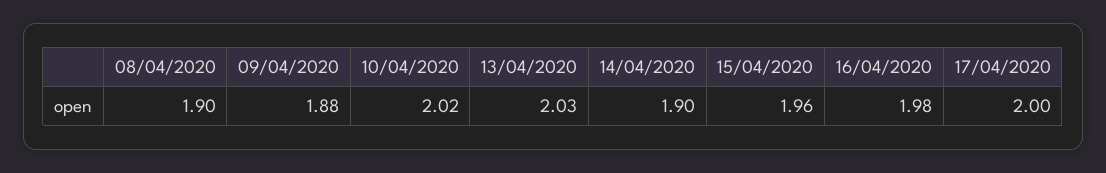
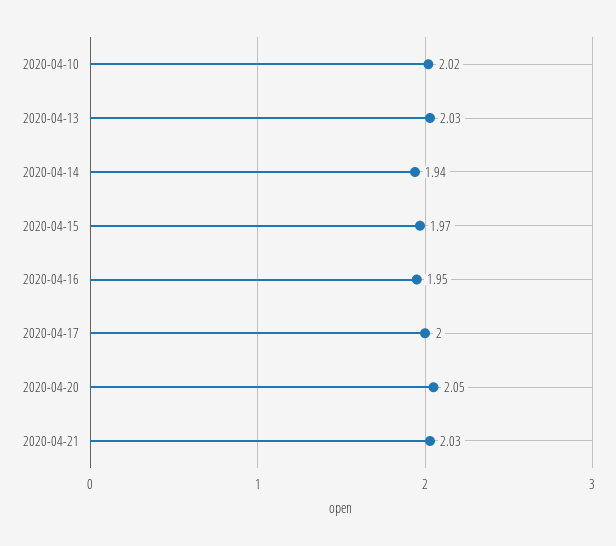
08/04/2020: 1.9 -> none
09/04/2020: 1.88 -> none
14/04/2020: 1.9 -> 1.94
15/04/2020: 1.96 -> 1.97
16/04/2020: 1.98 -> 1.95
2020-04-20: none -> 2.05
2020-04-21: none -> 2.03

